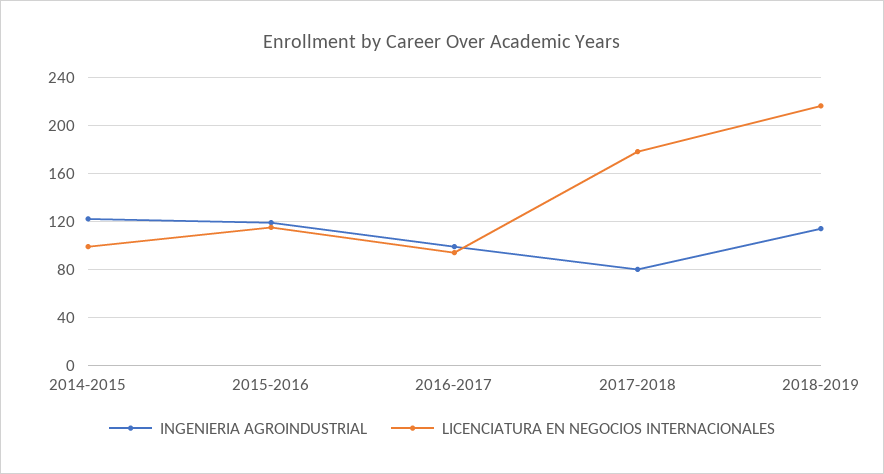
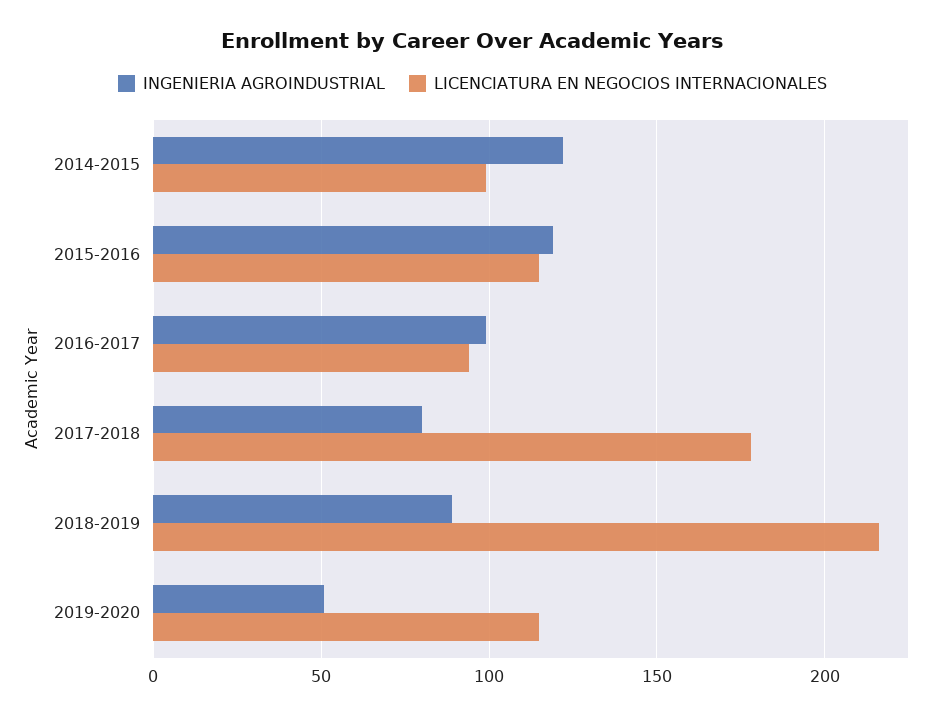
INGENIERIA AGROINDUSTRIAL, 2018-2019: 115 -> 90
INGENIERIA AGROINDUSTRIAL, 2019-2020: none -> 50
LICENCIATURA EN NEGOCIOS INTERNACIONALES, 2019-2020: none -> 115

